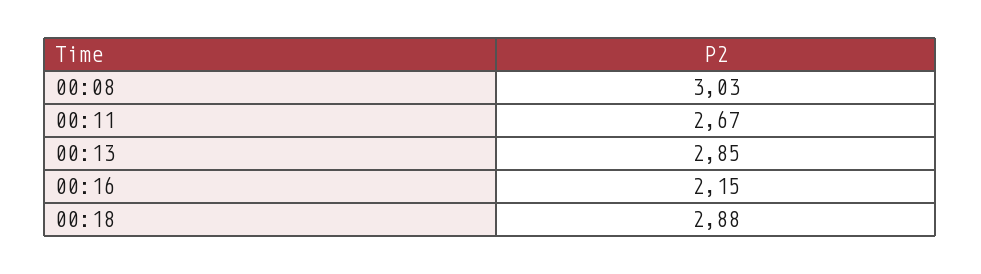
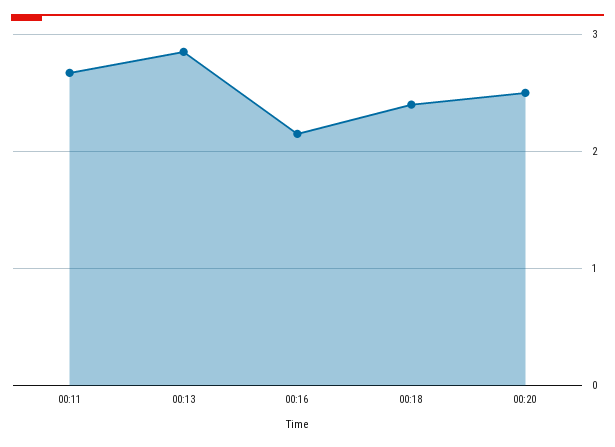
00:08: 3.03 -> none
00:18: 2.88 -> 2.4
00:20: none -> 2.5

